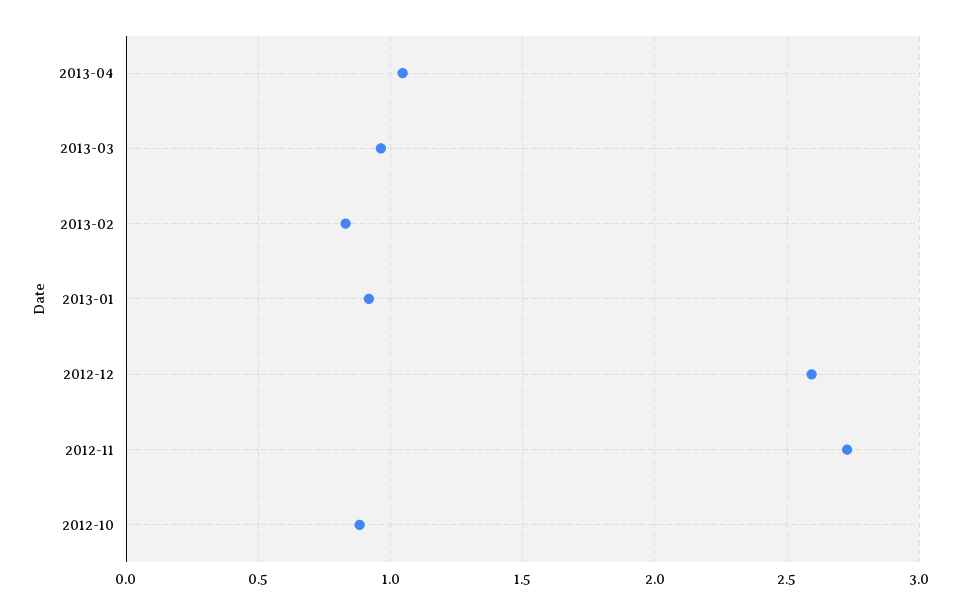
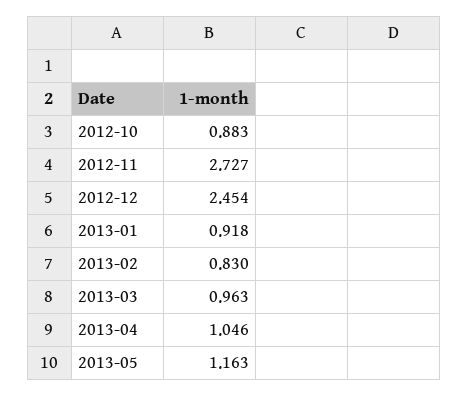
2012-12: 2.6 -> 2.454
2013-05: none -> 1.163

